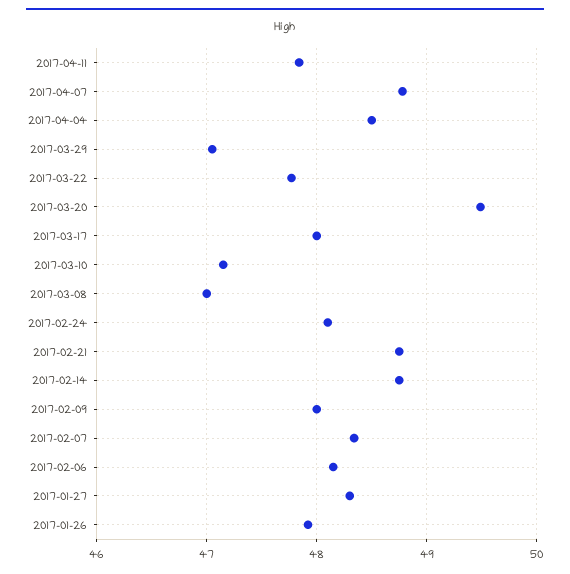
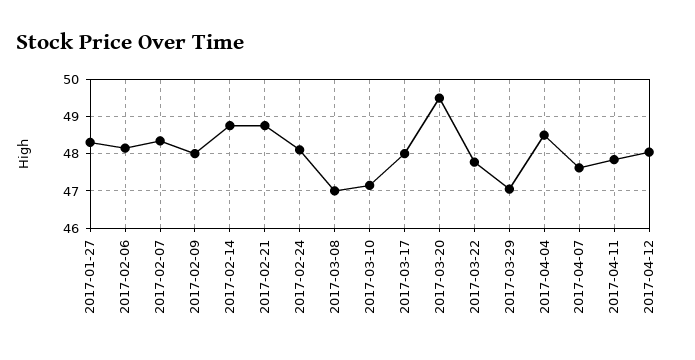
2017-04-07: 48.8 -> 47.6
2017-01-26: 47.9 -> none
2017-04-12: none -> 48

